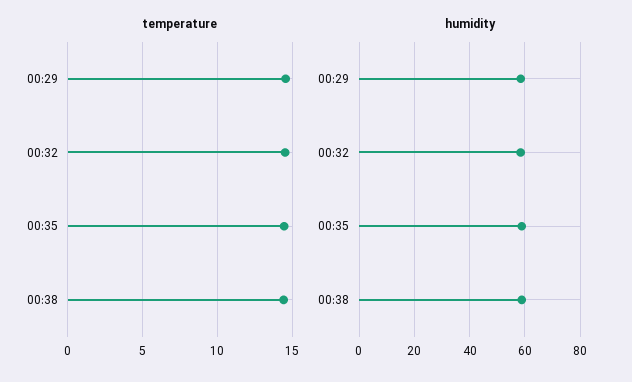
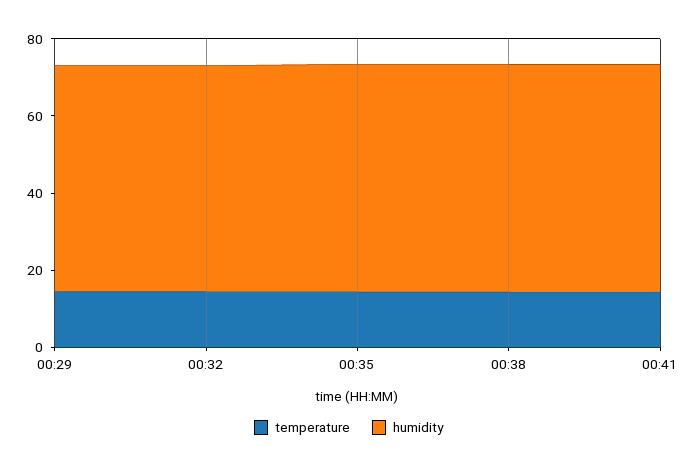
temperature, 00:41: none -> 15
humidity, 00:41: none -> 60

